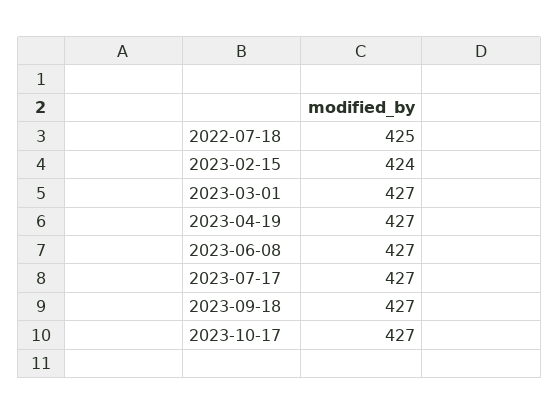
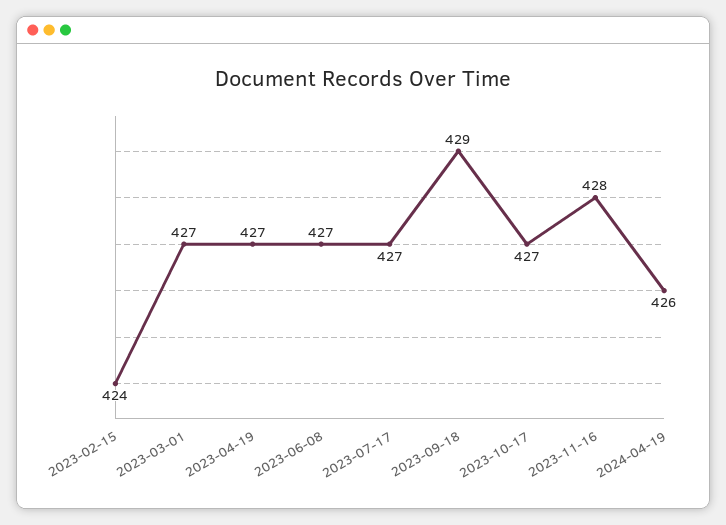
2022-07-18: 425 -> none
2023-09-18: 427 -> 429
2023-11-16: none -> 428
2024-04-19: none -> 426

